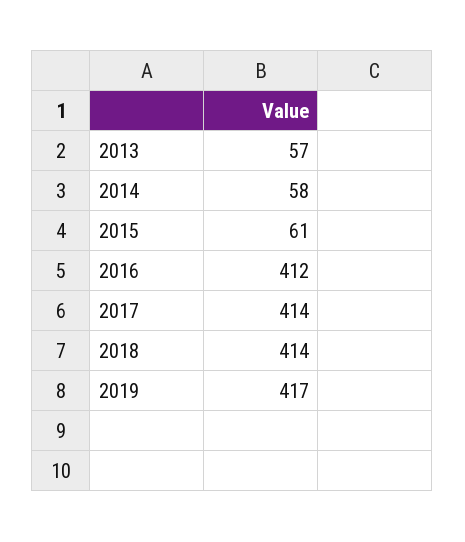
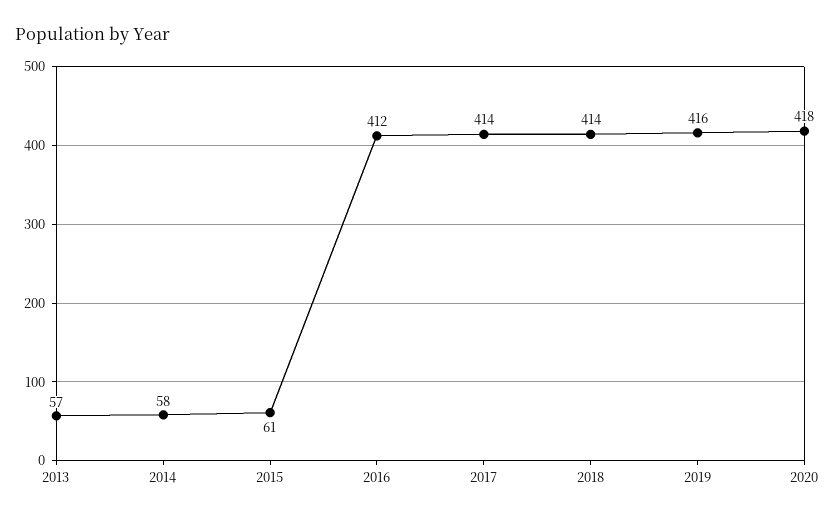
2019: 417 -> 416
2020: none -> 418

